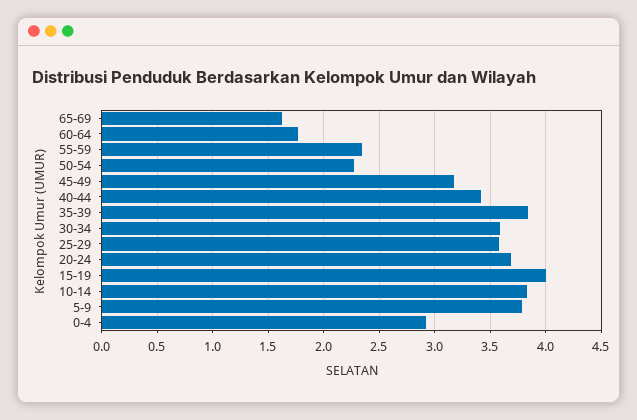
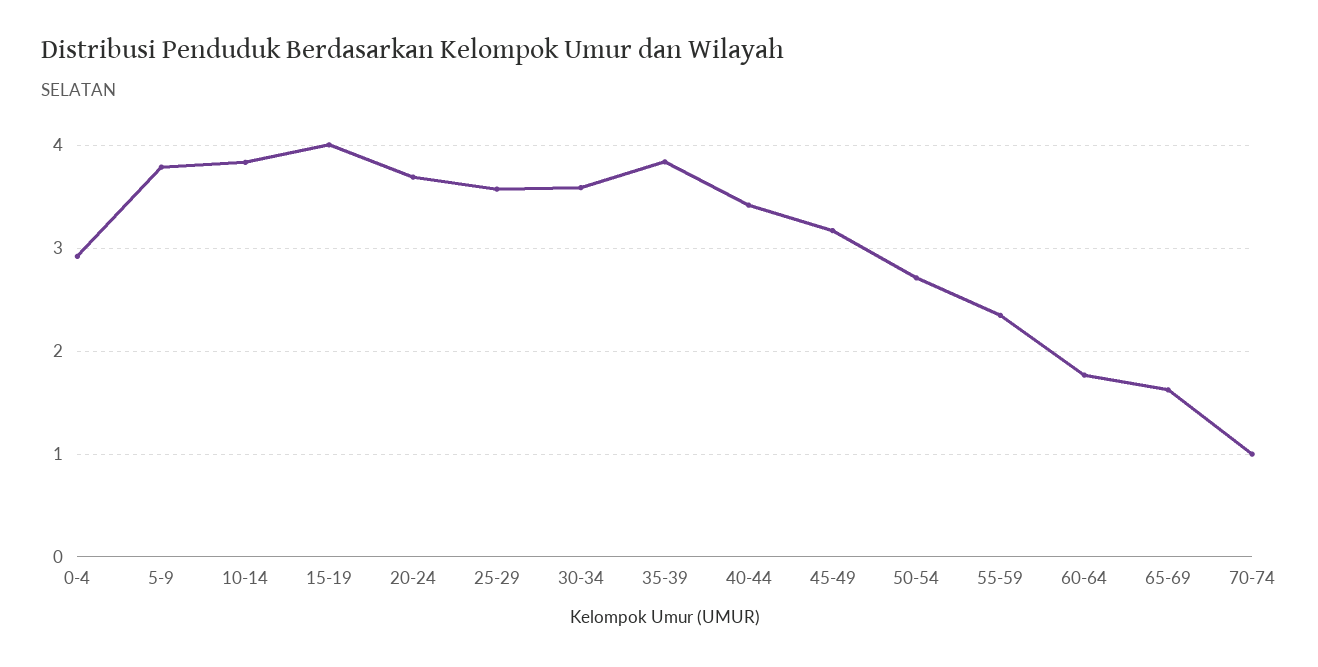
50-54: 2.3 -> 2.7
70-74: none -> 1

